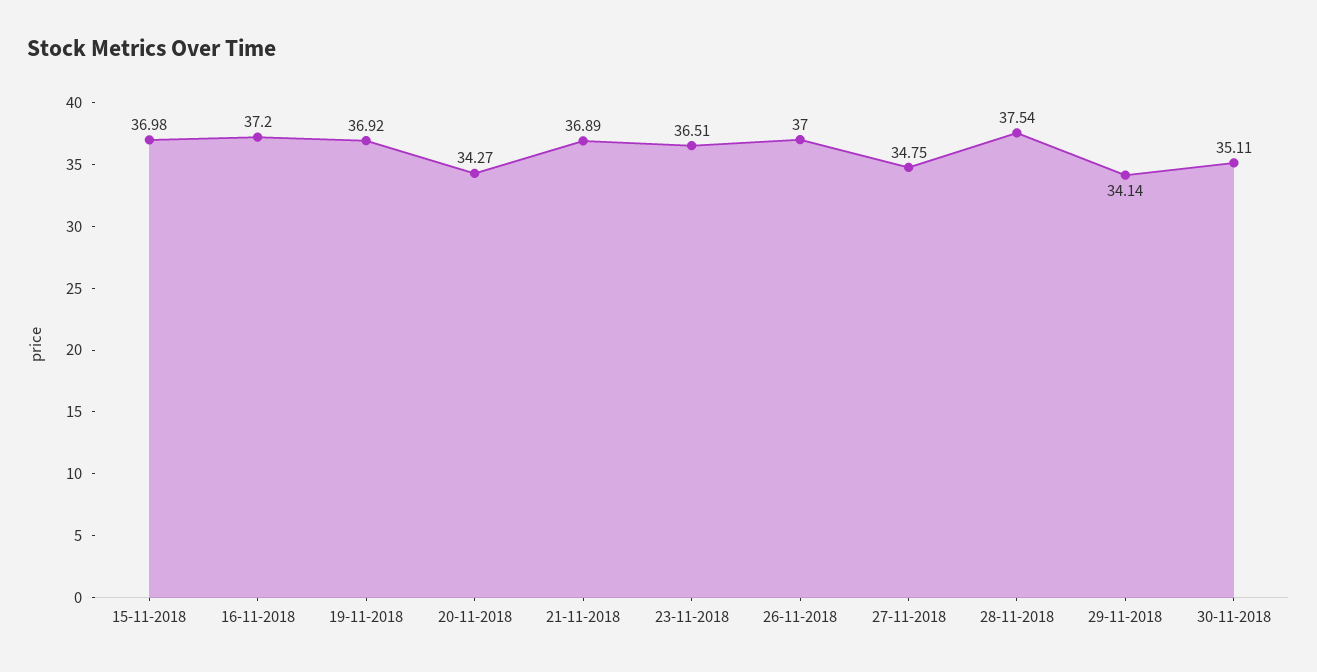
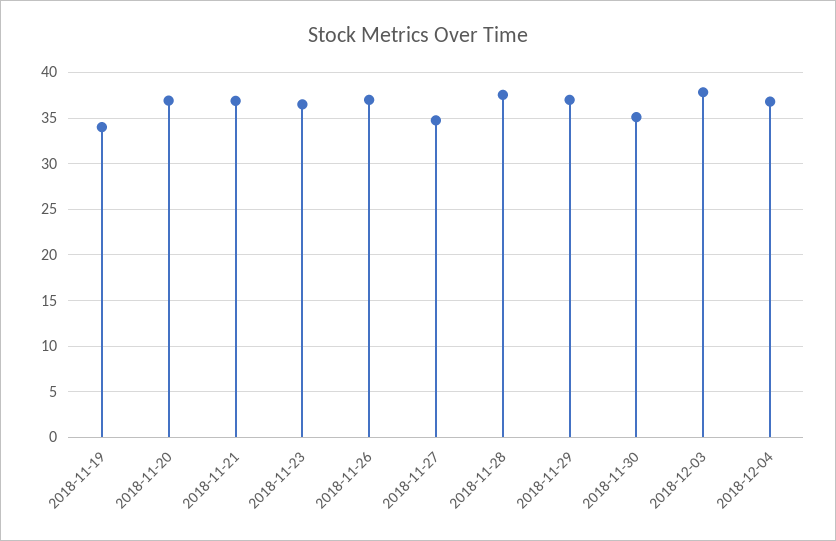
15-11-2018: 36.98 -> none
16-11-2018: 37.2 -> none
19-11-2018: 36.92 -> 34
20-11-2018: 34.27 -> 37
29-11-2018: 34.14 -> 37
2018-12-03: none -> 38
2018-12-04: none -> 37

